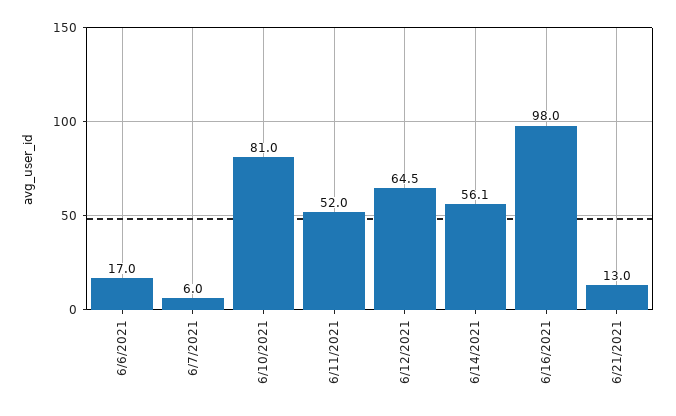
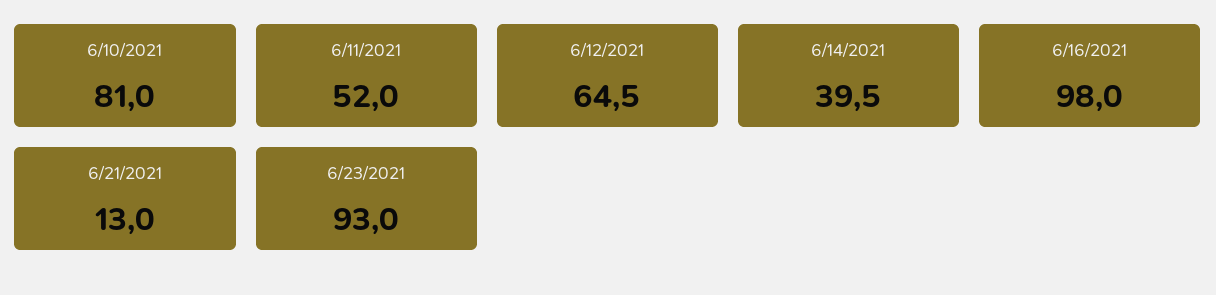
6/6/2021: 17 -> none
6/7/2021: 6 -> none
6/14/2021: 56.1 -> 39.5
6/23/2021: none -> 93

